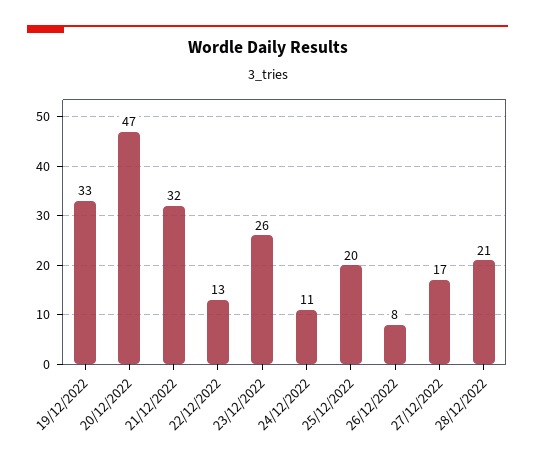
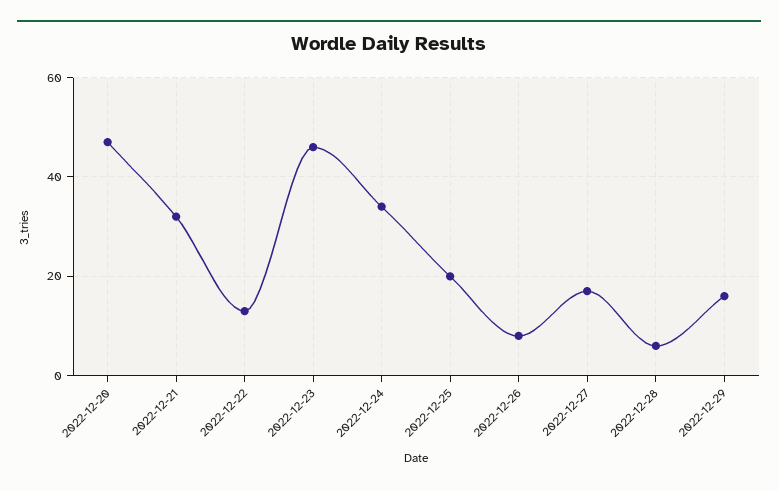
19/12/2022: 33 -> none
23/12/2022: 26 -> 45
24/12/2022: 11 -> 35
28/12/2022: 21 -> 5
2022-12-29: none -> 15

